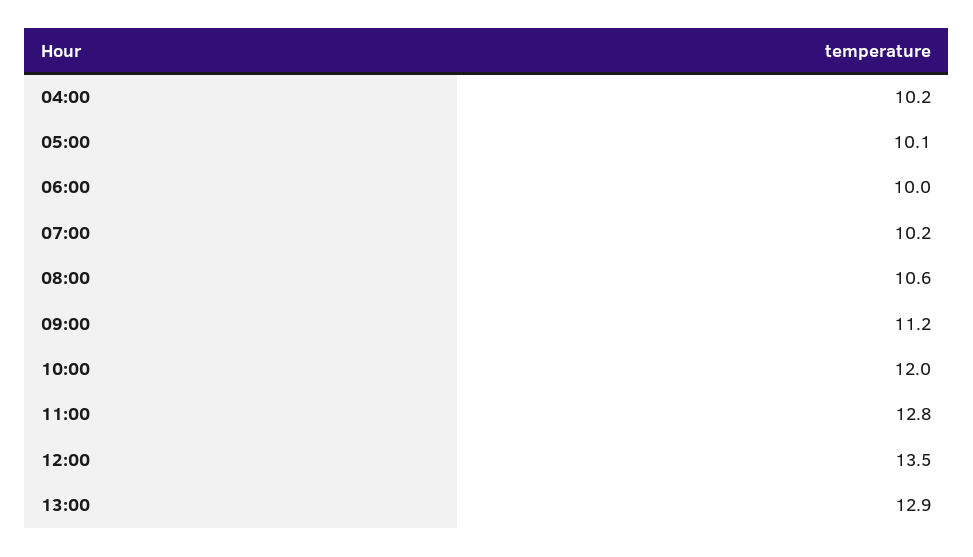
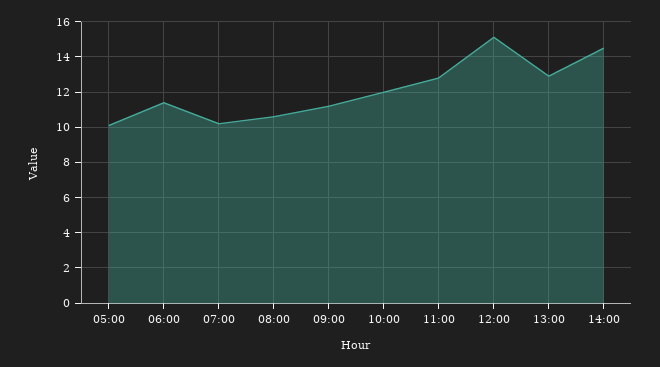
04:00: 10.2 -> none
06:00: 10 -> 11.5
12:00: 13.5 -> 15
14:00: none -> 14.5

